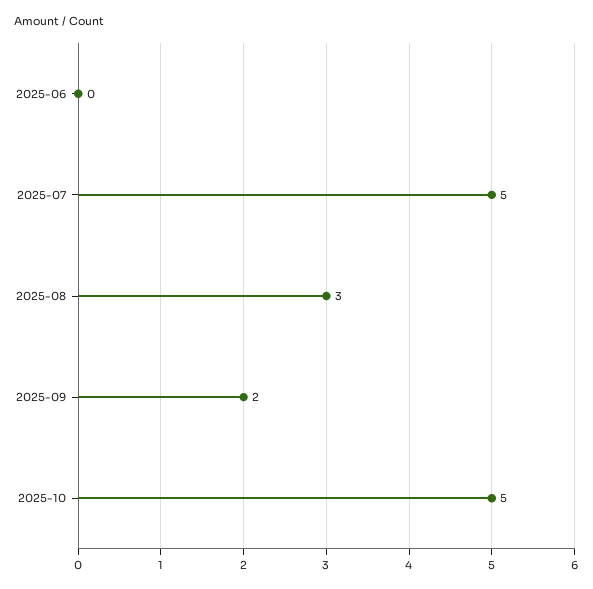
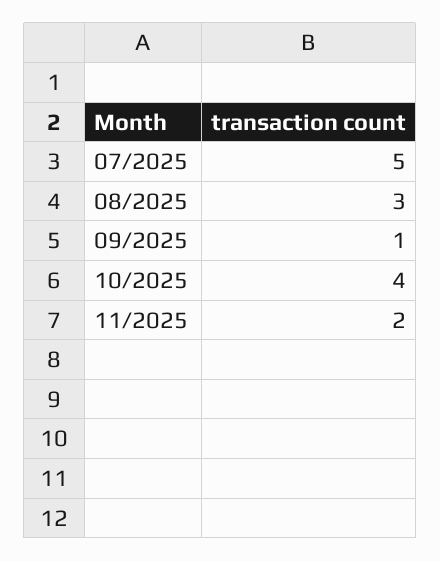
2025-06: 0 -> none
2025-09: 2 -> 1
2025-10: 5 -> 4
11/2025: none -> 2

